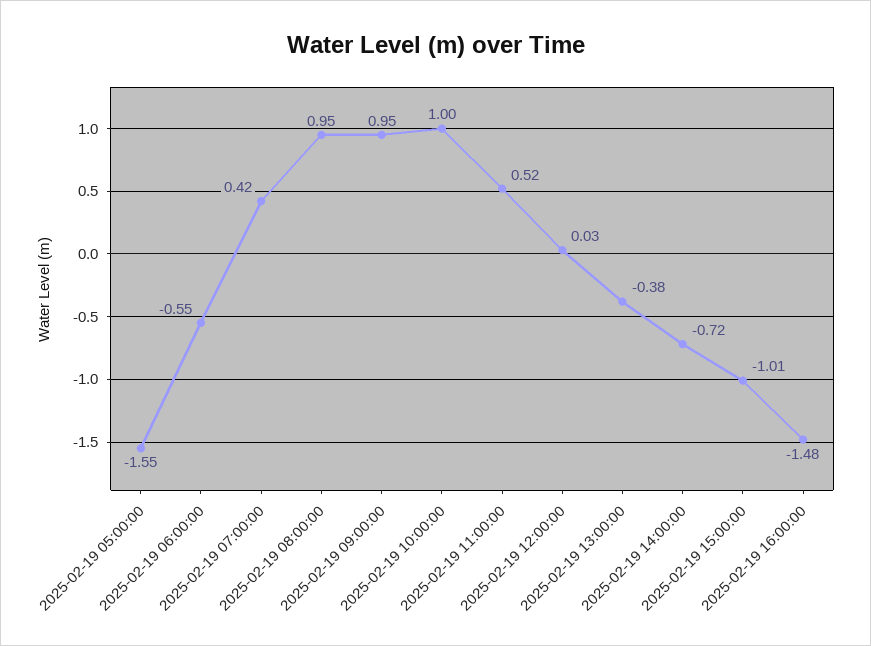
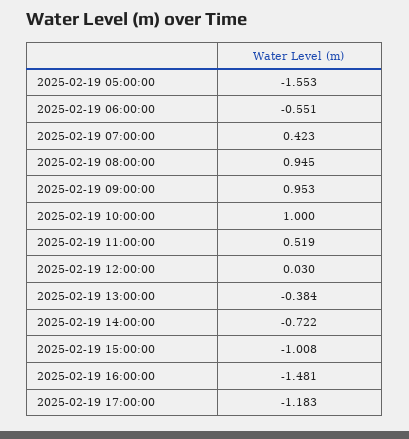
2025-02-19 17:00:00: none -> -1.183

